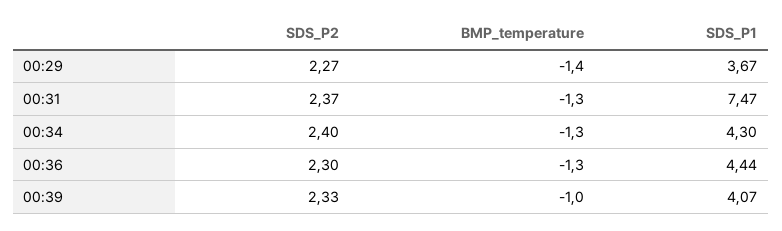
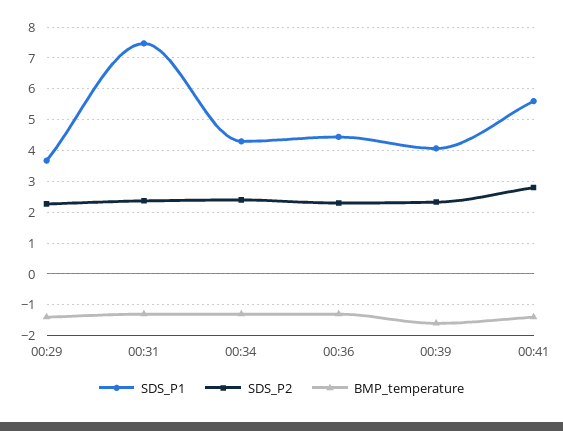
BMP_temperature, 00:39: -1 -> -1.6
SDS_P1, 00:41: none -> 5.6
SDS_P2, 00:41: none -> 2.8
BMP_temperature, 00:41: none -> -1.4

